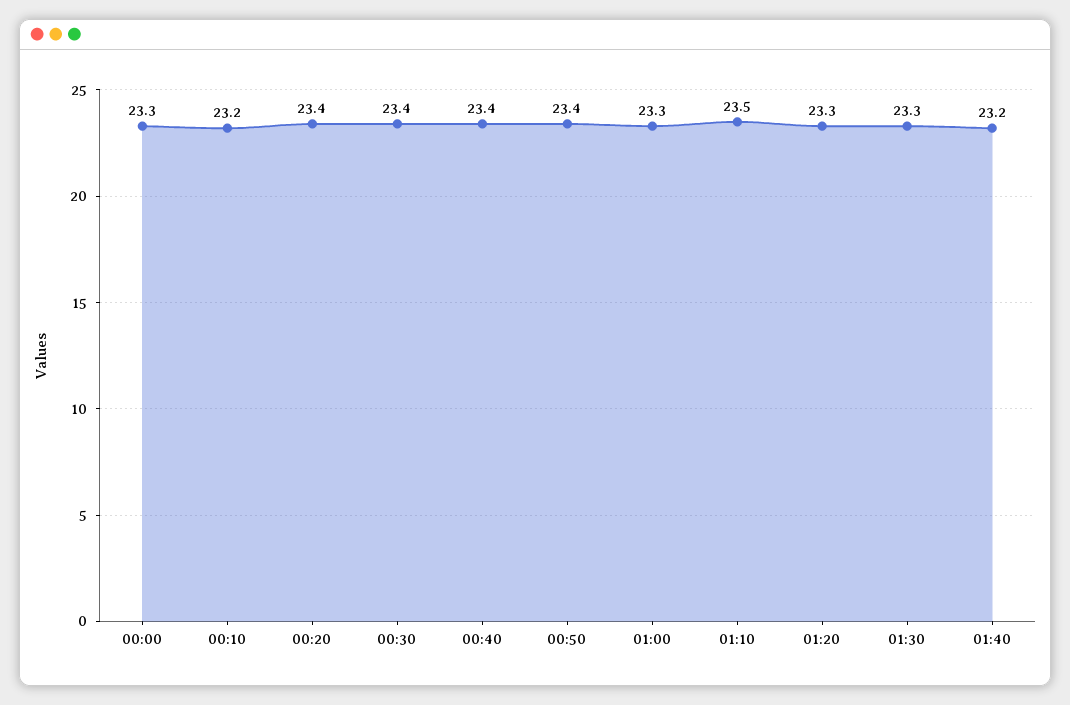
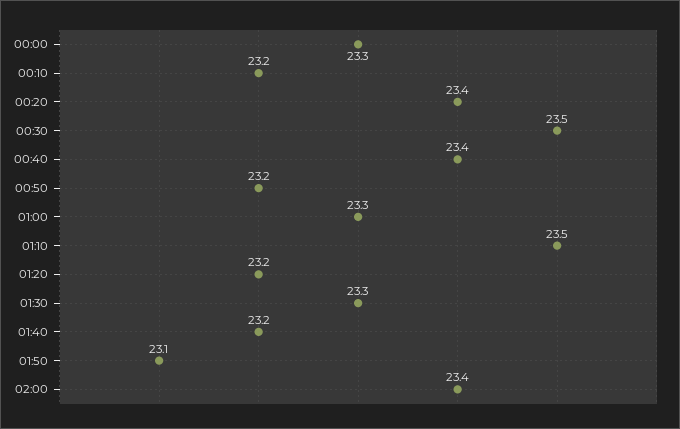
00:30: 23.4 -> 23.5
00:50: 23.4 -> 23.2
01:20: 23.3 -> 23.2
01:50: none -> 23.1
02:00: none -> 23.4

